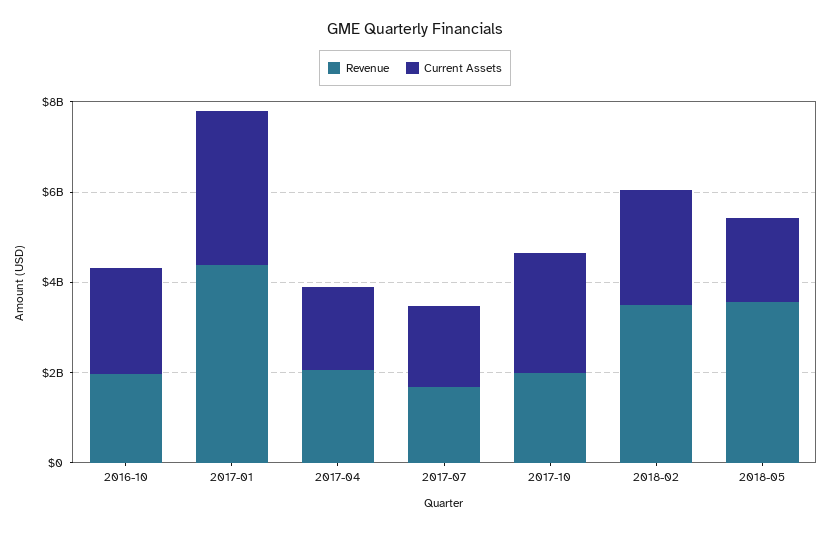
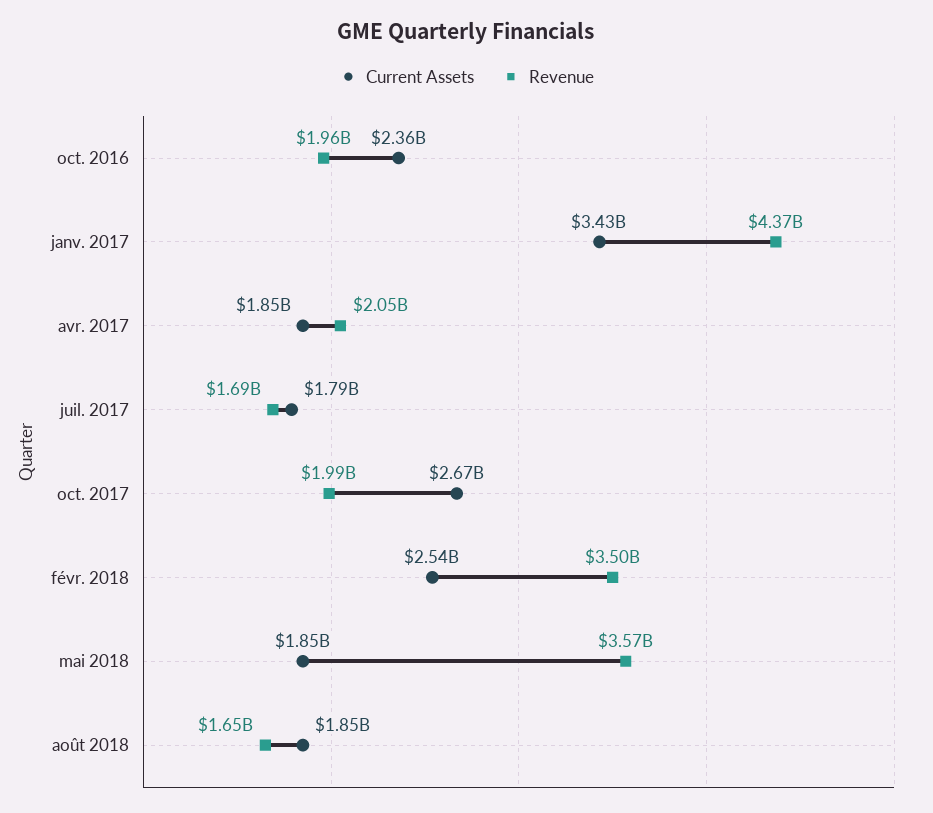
Current Assets, août 2018: none -> 1850000000
Revenue, août 2018: none -> 1650000000

